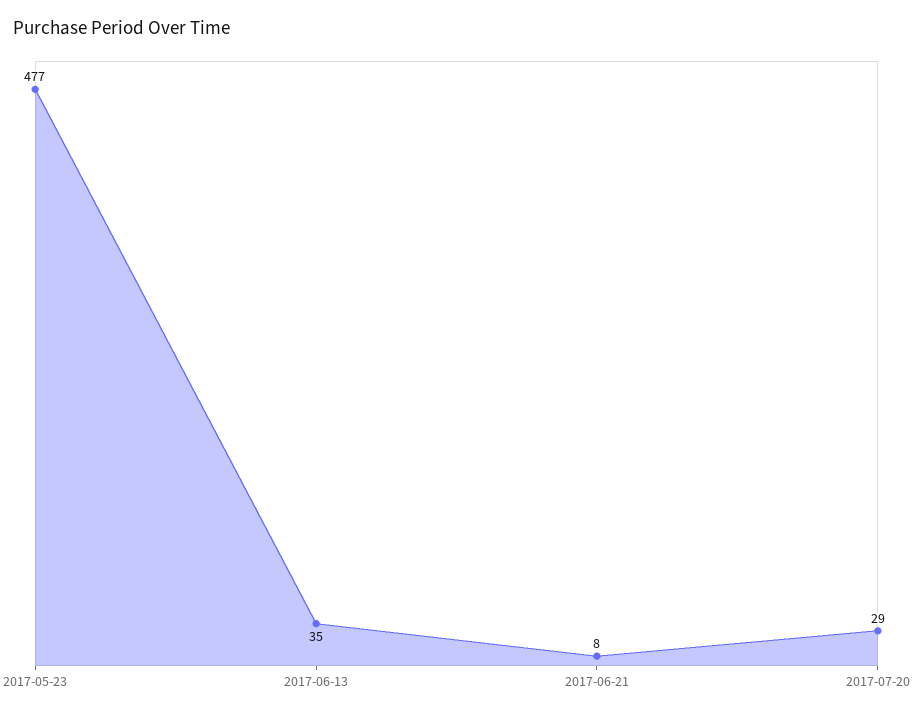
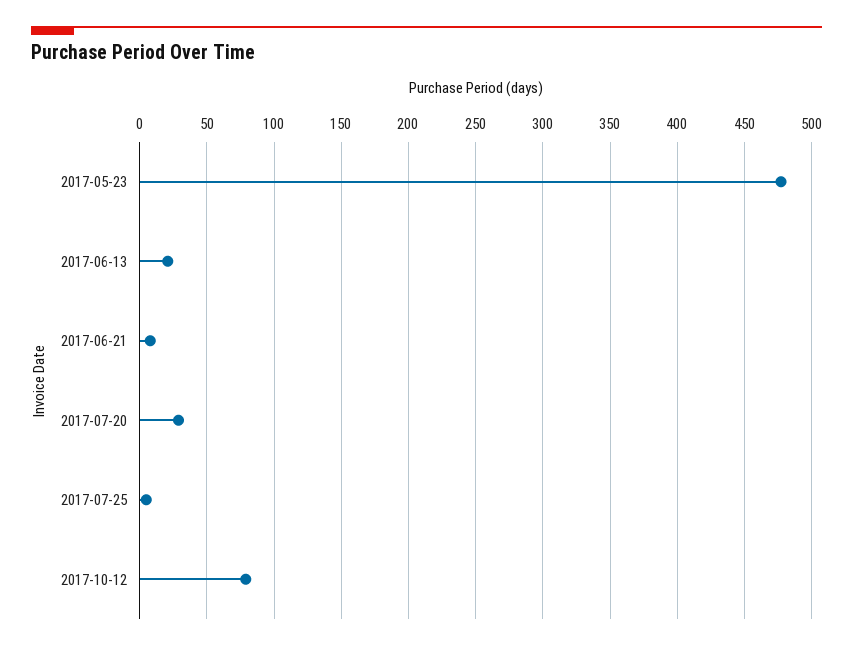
2017-06-13: 35 -> 20
2017-07-25: none -> 5
2017-10-12: none -> 80

